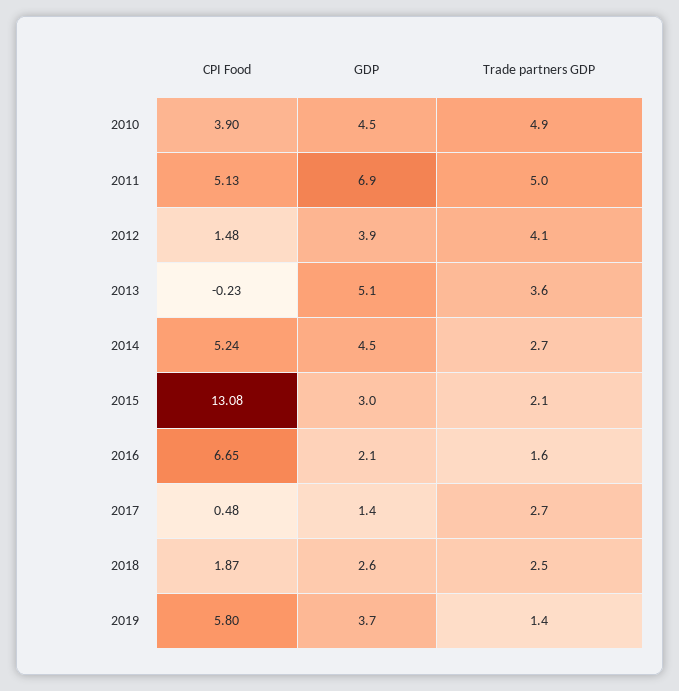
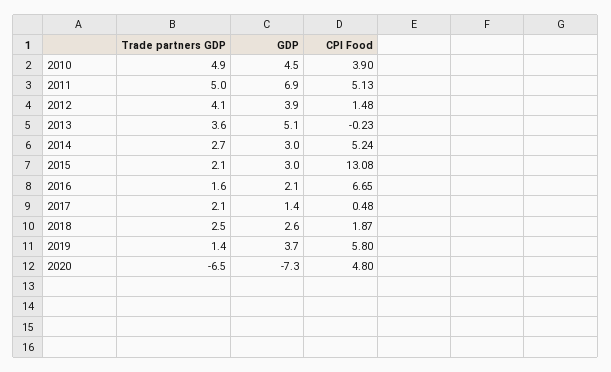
GDP, 2014: 4.5 -> 3
Trade partners GDP, 2017: 2.7 -> 2.1
Trade partners GDP, 2020: none -> -6.5
GDP, 2020: none -> -7.3
CPI Food, 2020: none -> 4.8

